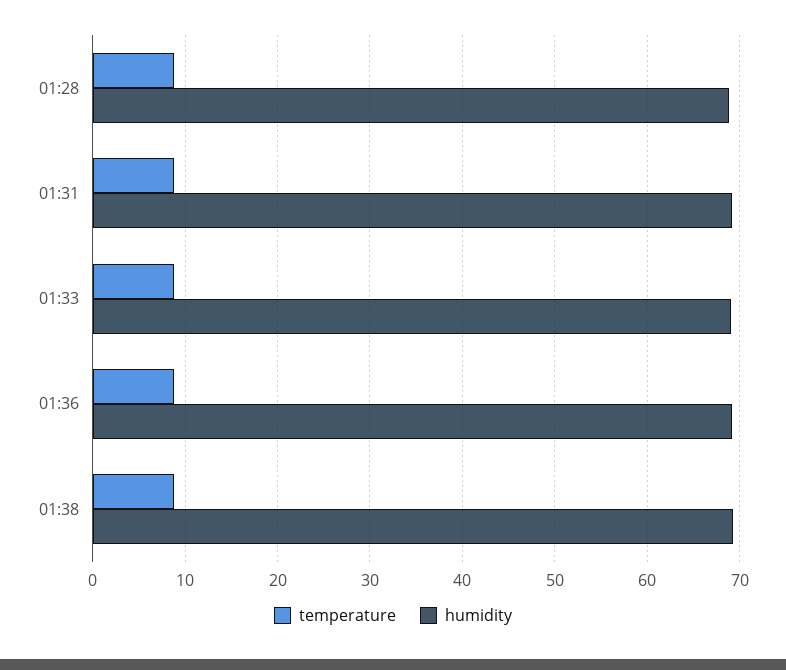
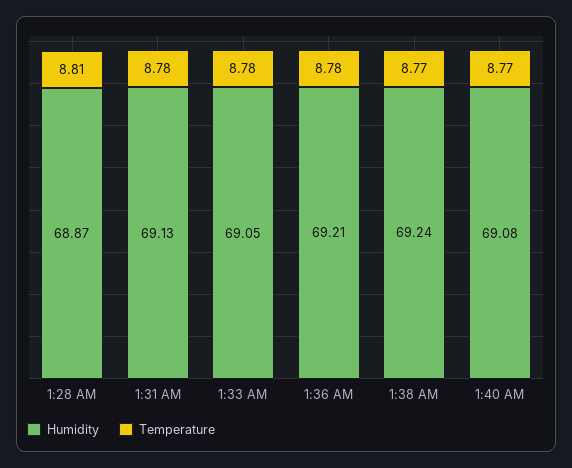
humidity, 1:40 AM: none -> 69.08
temperature, 1:40 AM: none -> 8.77

